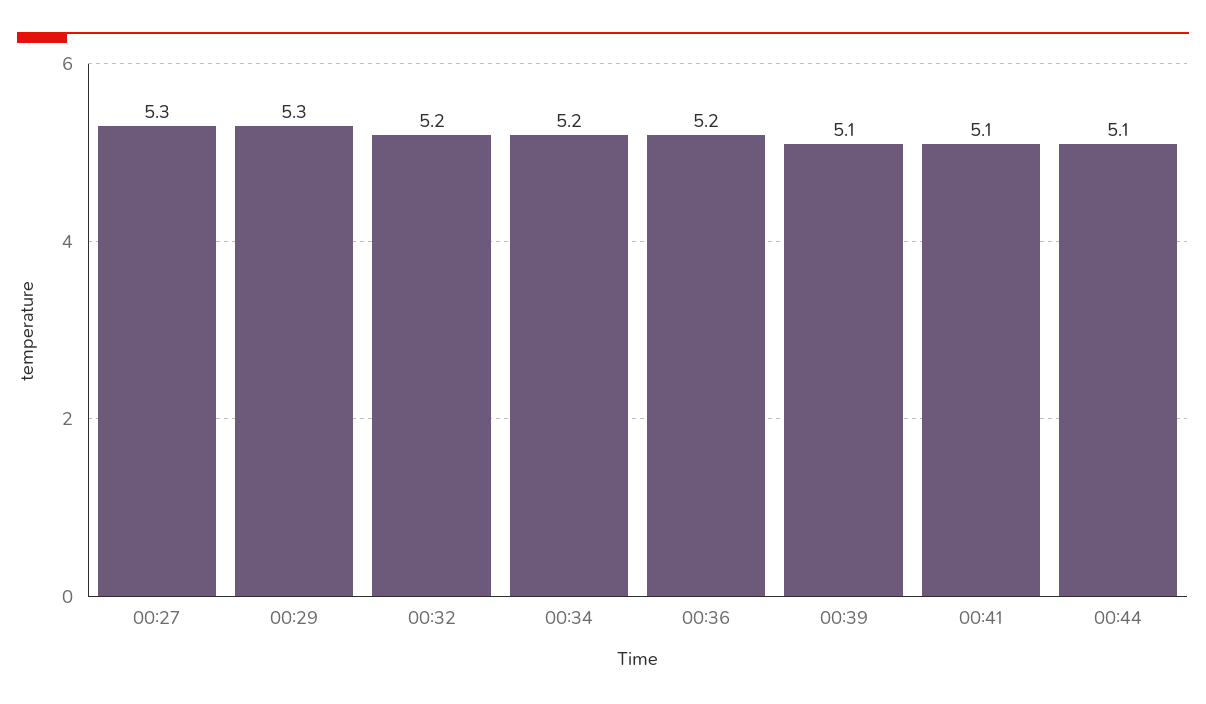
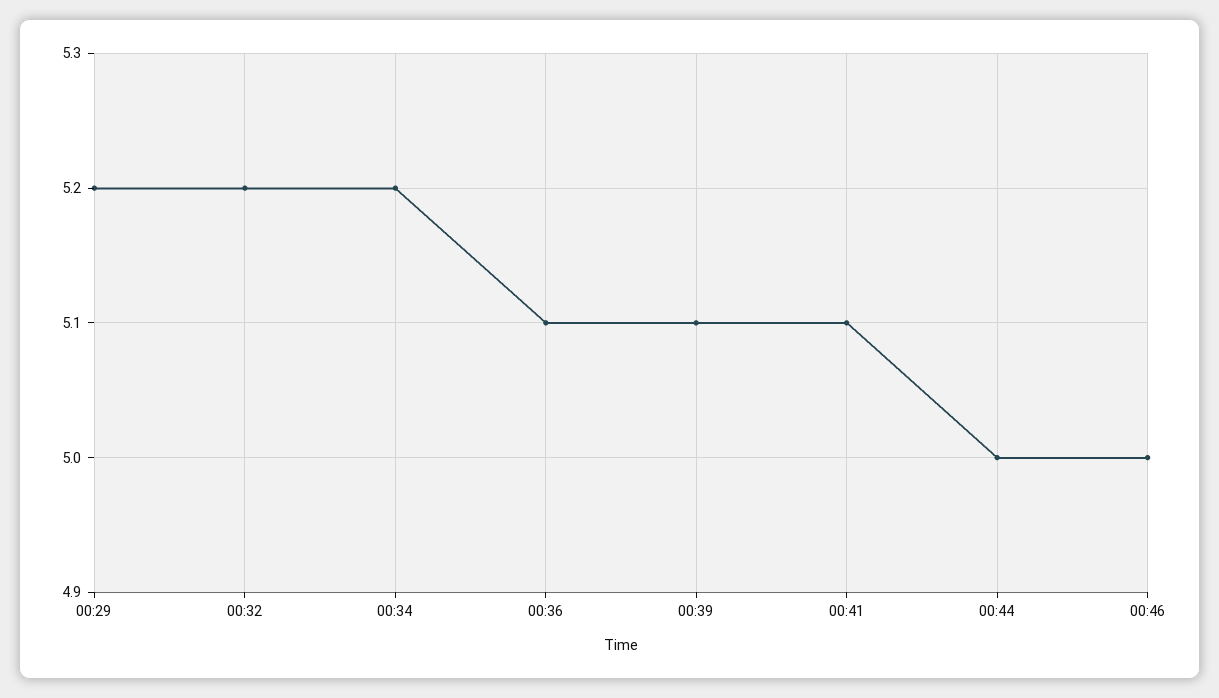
00:27: 5.3 -> none
00:29: 5.3 -> 5.2
00:36: 5.2 -> 5.1
00:44: 5.1 -> 5
00:46: none -> 5

